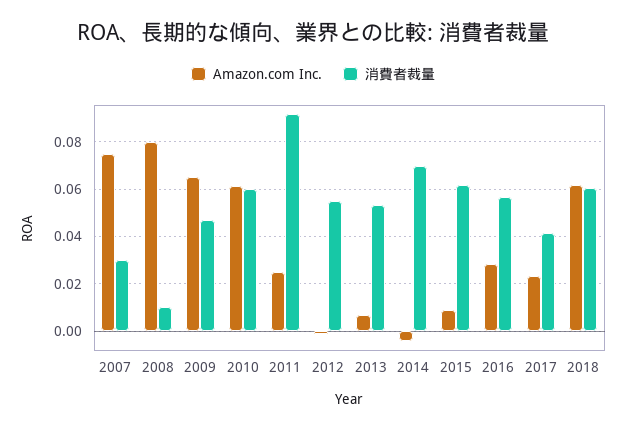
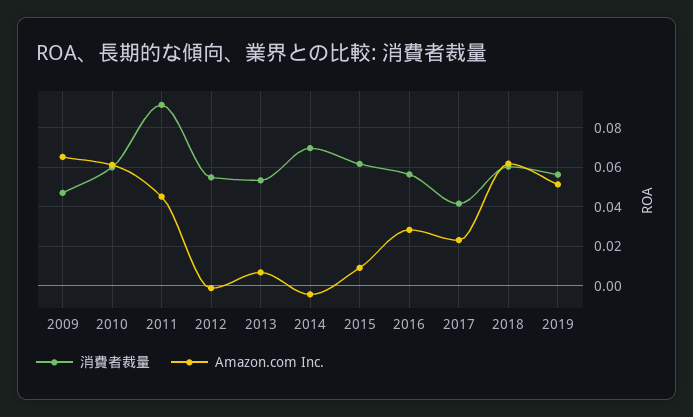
Amazon.com Inc., 2007: 0.075 -> none
消費者裁量, 2007: 0.03 -> none
Amazon.com Inc., 2008: 0.08 -> none
消費者裁量, 2008: 0.01 -> none
Amazon.com Inc., 2011: 0.025 -> 0.045
消費者裁量, 2019: none -> 0.055
Amazon.com Inc., 2019: none -> 0.05

